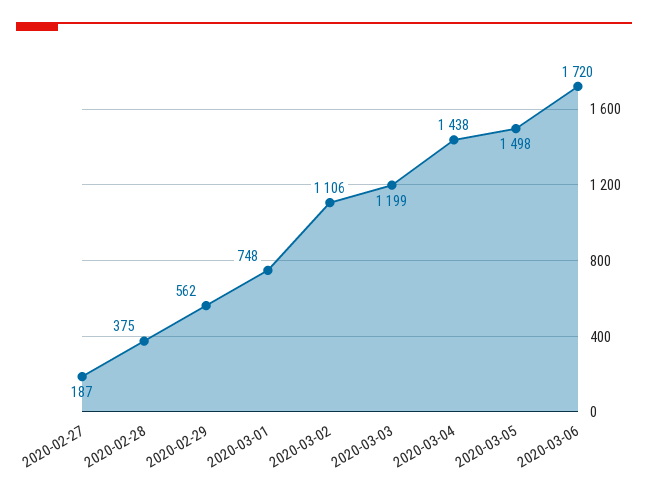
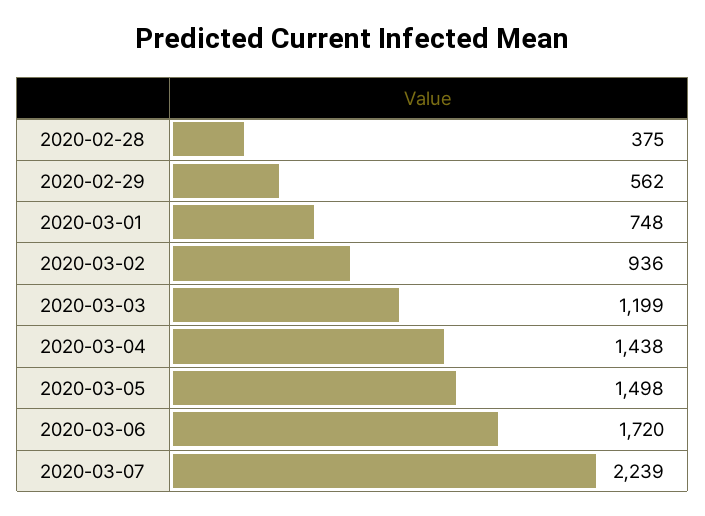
2020-02-27: 187 -> none
2020-03-02: 1106 -> 936
2020-03-07: none -> 2239

